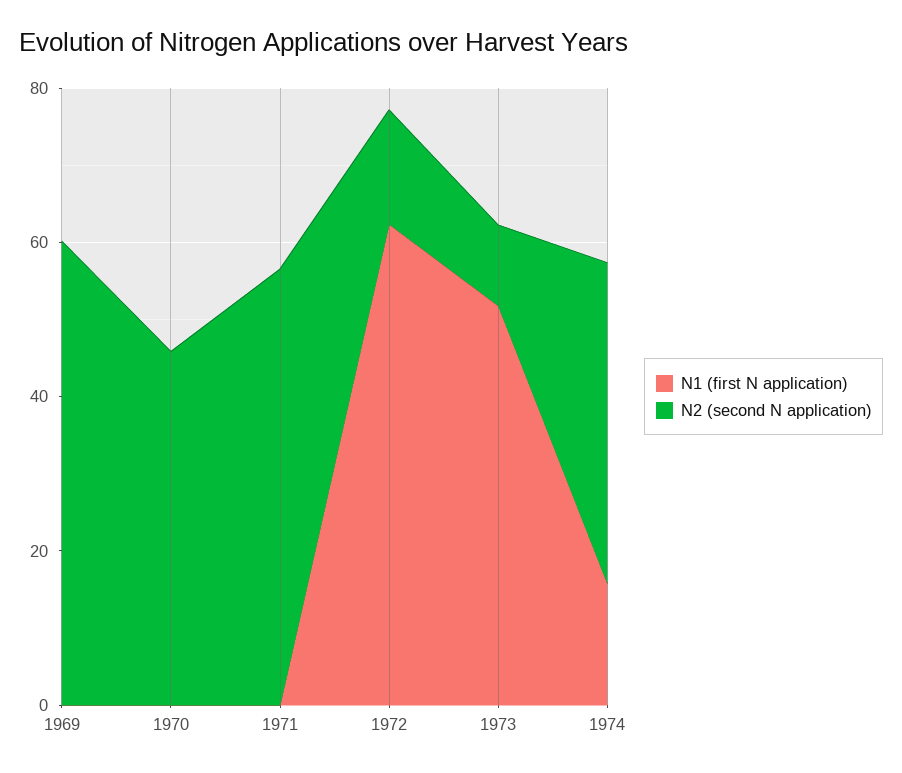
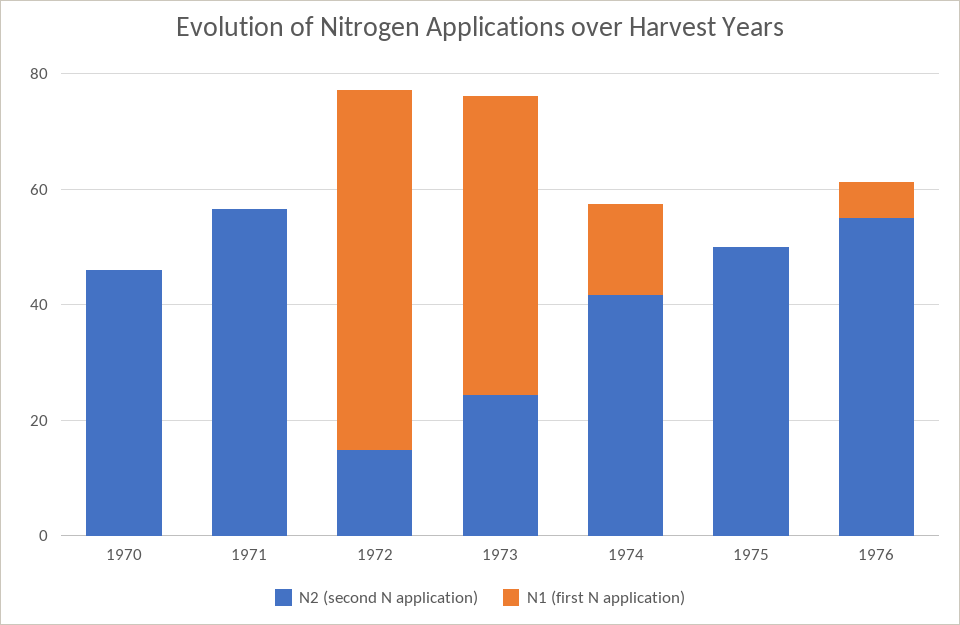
N1 (first N application), 1969: 0 -> none
N2 (second N application), 1969: 60 -> none
N2 (second N application), 1973: 10 -> 25
N2 (second N application), 1975: none -> 50
N1 (first N application), 1975: none -> 0
N2 (second N application), 1976: none -> 55
N1 (first N application), 1976: none -> 5

